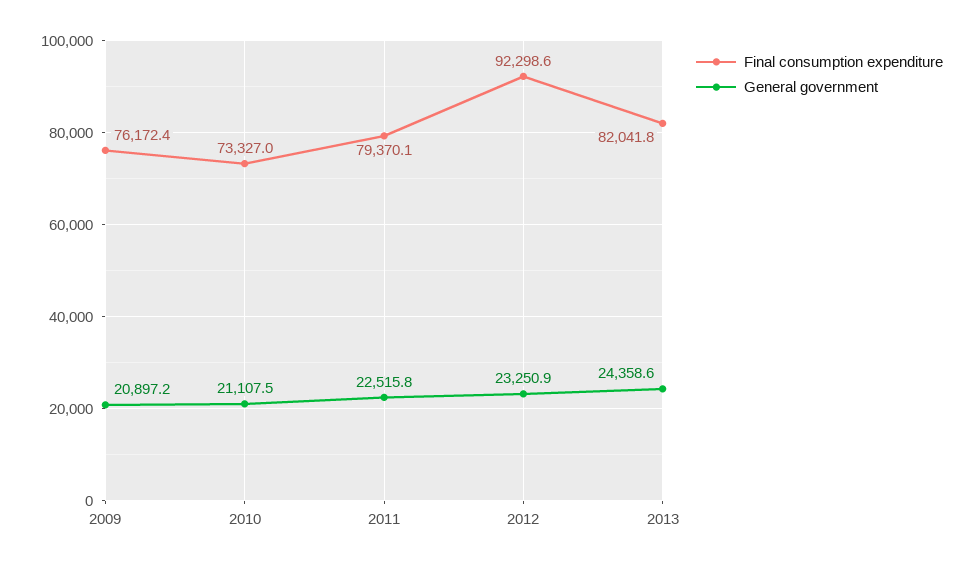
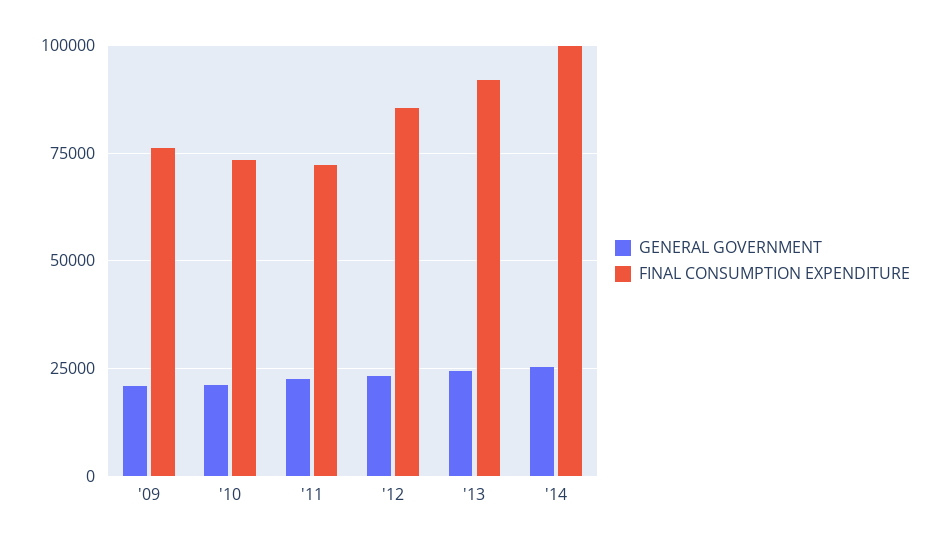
Final consumption expenditure, 2011: 79370.1 -> 72500
Final consumption expenditure, 2012: 92298.6 -> 85000
Final consumption expenditure, 2013: 82041.8 -> 92500
General government, '14: none -> 25000
Final consumption expenditure, '14: none -> 100000

